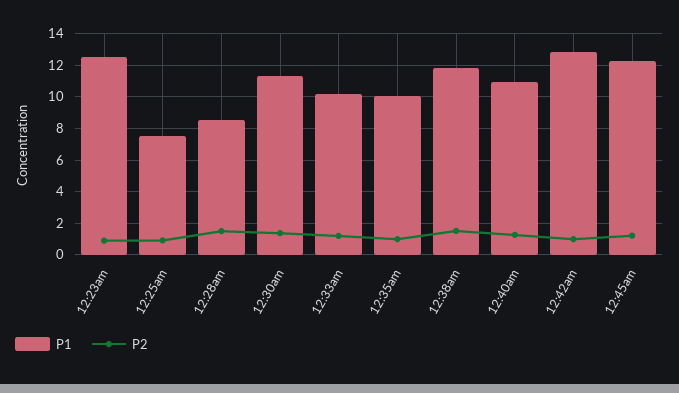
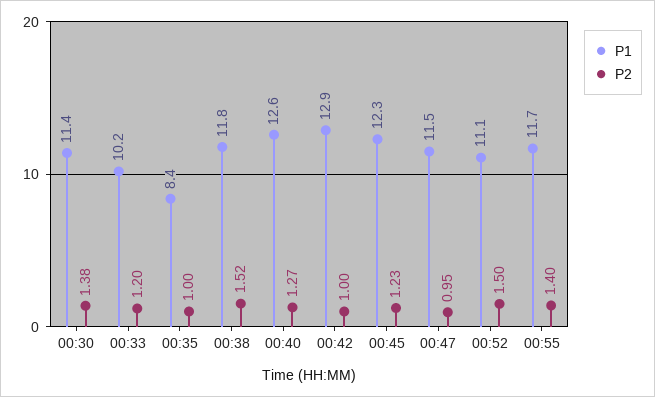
P1, 12:23am: 12.5 -> none
P2, 12:23am: 1 -> none
P1, 12:25am: 7.5 -> none
P2, 12:25am: 1 -> none
P1, 12:28am: 8.5 -> none
P2, 12:28am: 1.5 -> none
P1, 12:35am: 10 -> 8.4
P1, 12:40am: 11 -> 12.6
P1, 00:47: none -> 11.5
P2, 00:47: none -> 0.95
P1, 00:52: none -> 11.1
P2, 00:52: none -> 1.5
P1, 00:55: none -> 11.7
P2, 00:55: none -> 1.4

